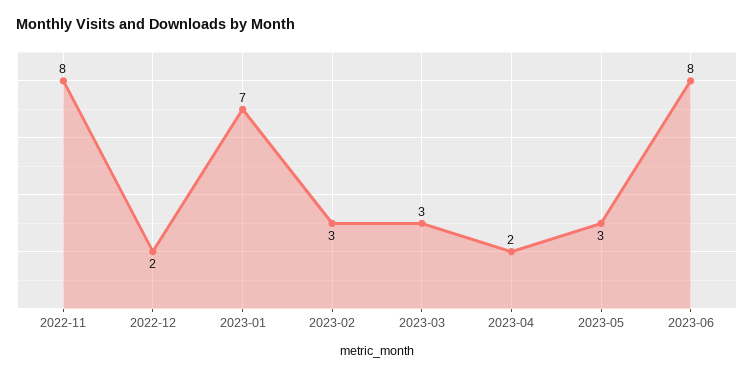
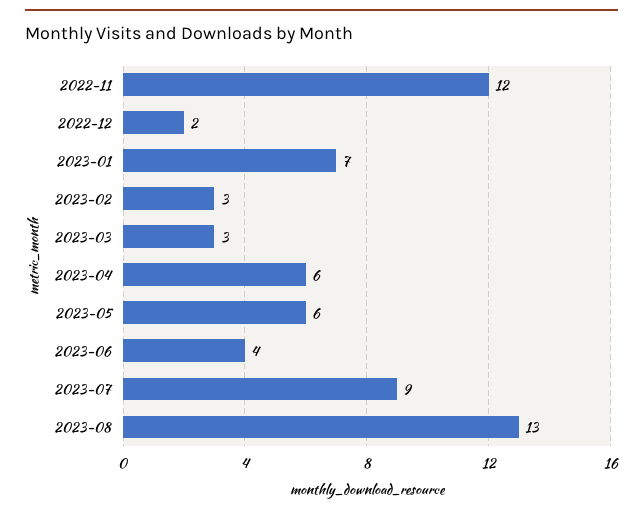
2022-11: 8 -> 12
2023-04: 2 -> 6
2023-05: 3 -> 6
2023-06: 8 -> 4
2023-07: none -> 9
2023-08: none -> 13

